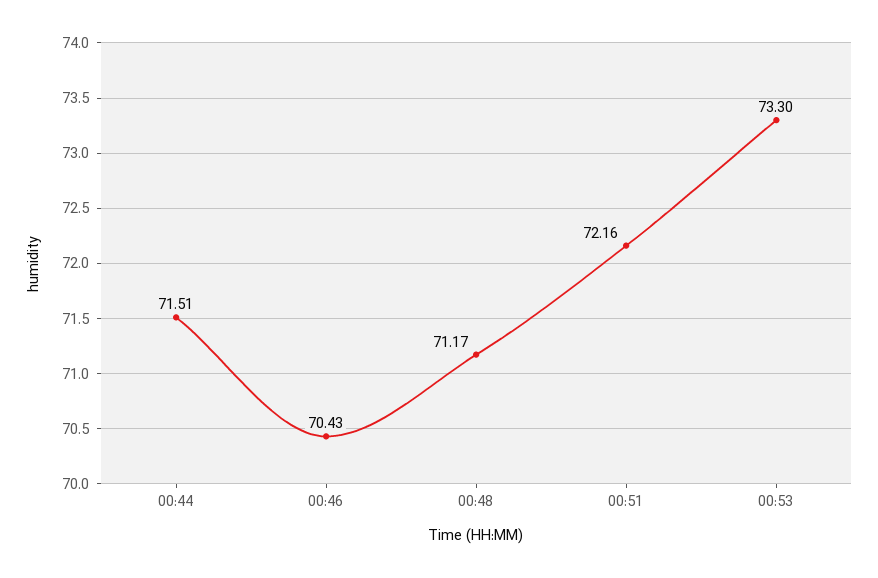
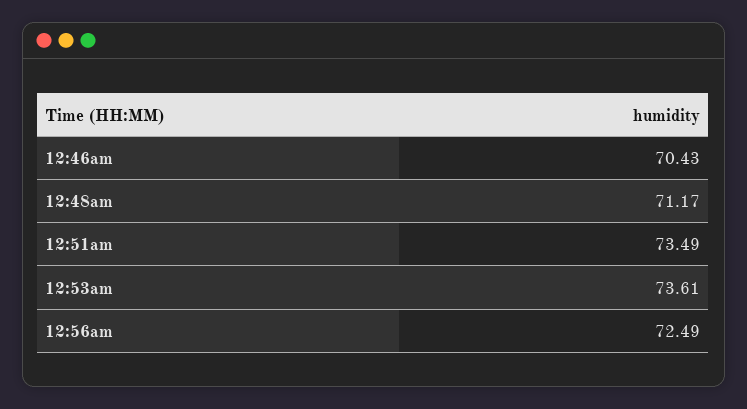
00:44: 71.51 -> none
00:51: 72.16 -> 73.49
00:53: 73.3 -> 73.61
12:56am: none -> 72.49

